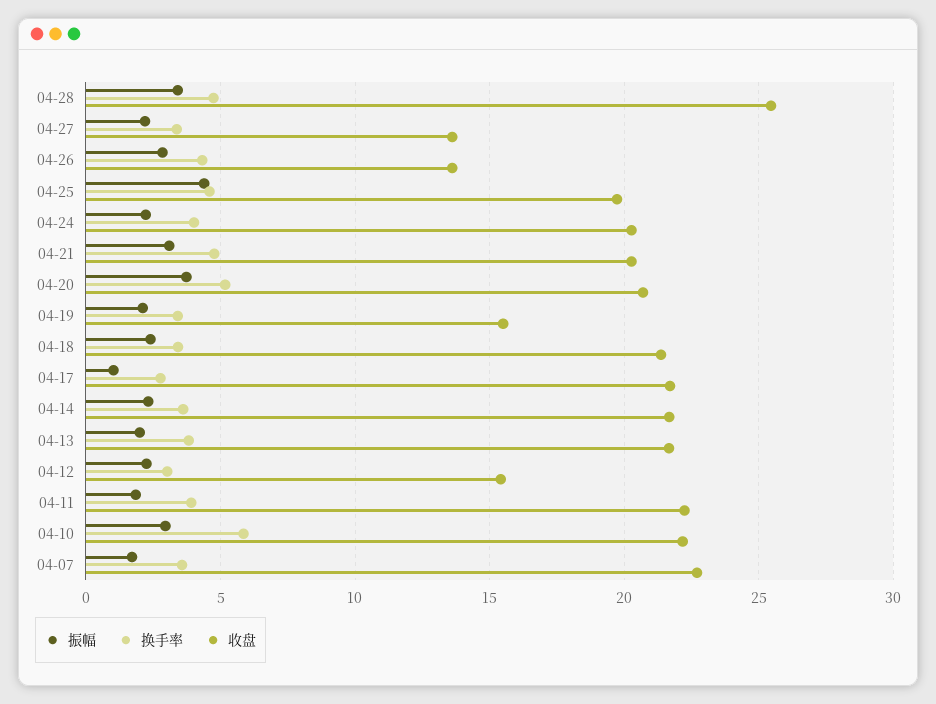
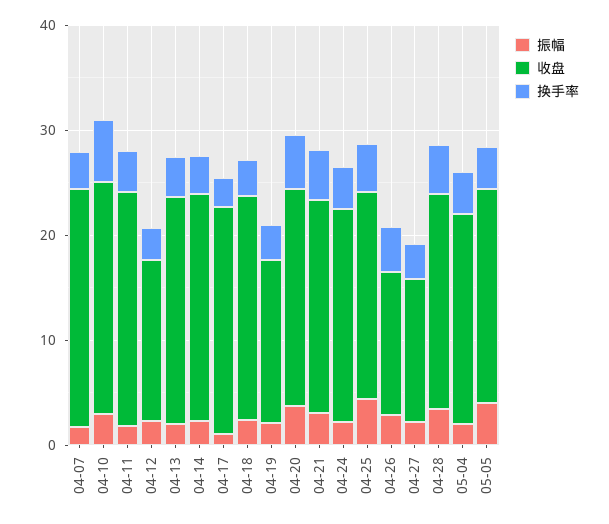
收盘, 04-28: 25.5 -> 20
振幅, 05-04: none -> 2
收盘, 05-04: none -> 20
换手率, 05-04: none -> 4
振幅, 05-05: none -> 4
收盘, 05-05: none -> 20
换手率, 05-05: none -> 4

